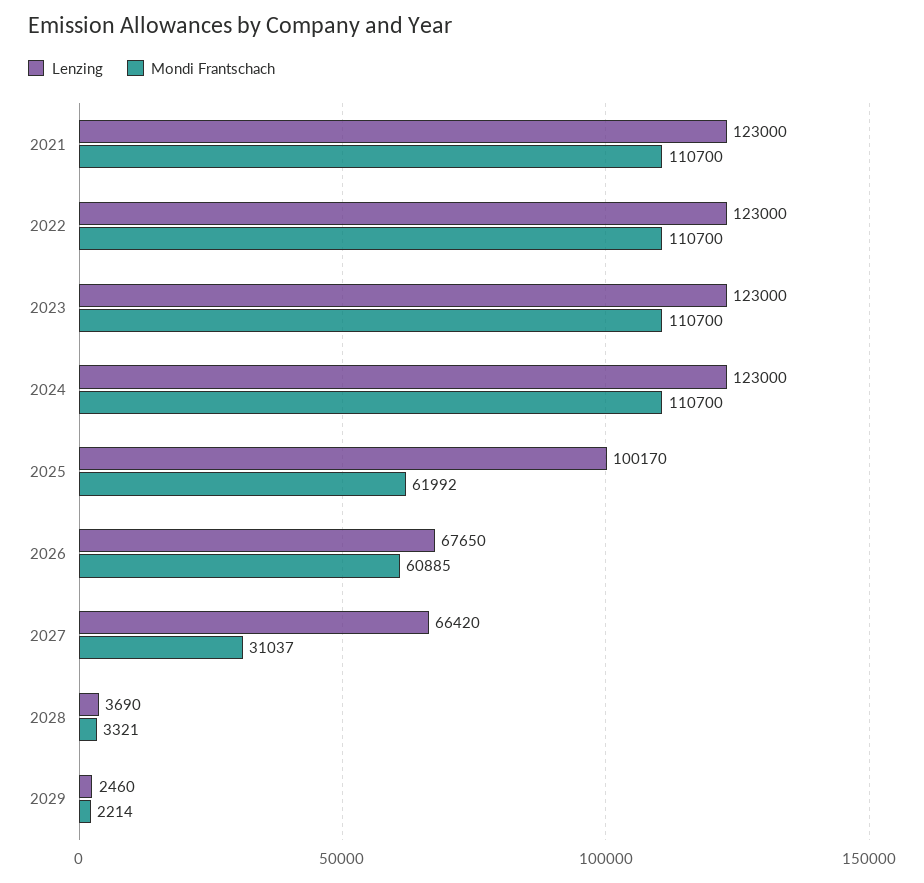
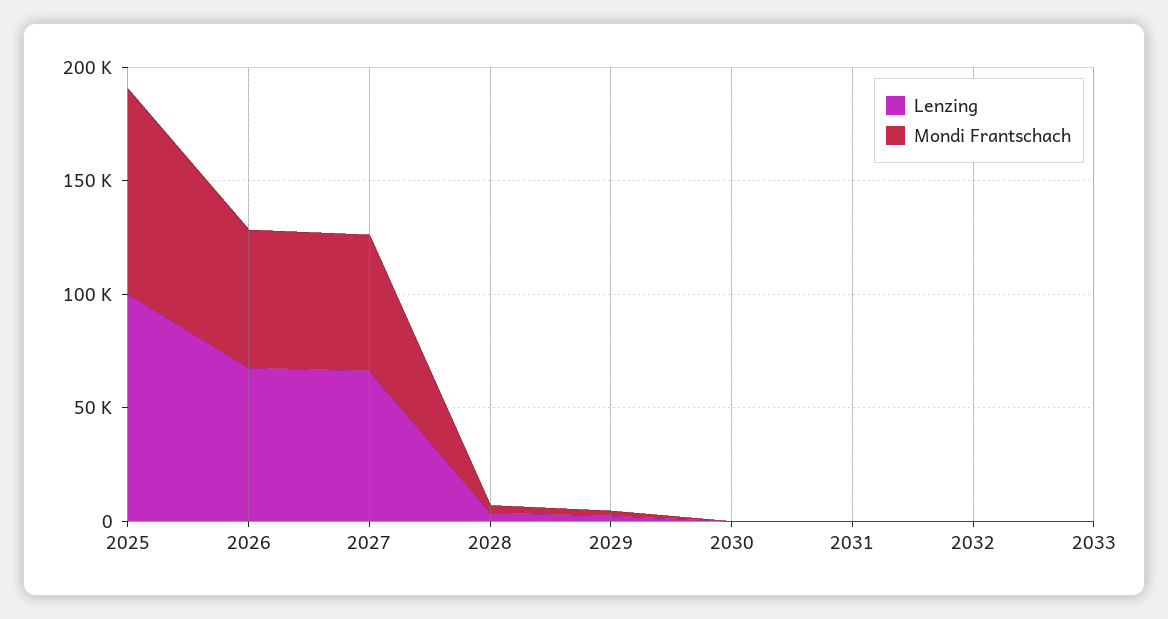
Lenzing, 2021: 123000 -> none
Mondi Frantschach, 2021: 110700 -> none
Lenzing, 2022: 123000 -> none
Mondi Frantschach, 2022: 110700 -> none
Lenzing, 2023: 123000 -> none
Mondi Frantschach, 2023: 110700 -> none
Lenzing, 2024: 123000 -> none
Mondi Frantschach, 2024: 110700 -> none
Mondi Frantschach, 2025: 61992 -> 90000
Mondi Frantschach, 2027: 31037 -> 60000
Lenzing, 2030: none -> 0
Mondi Frantschach, 2030: none -> 0
Lenzing, 2031: none -> 0
Mondi Frantschach, 2031: none -> 0
Lenzing, 2032: none -> 0
Mondi Frantschach, 2032: none -> 0
Lenzing, 2033: none -> 0
Mondi Frantschach, 2033: none -> 0

